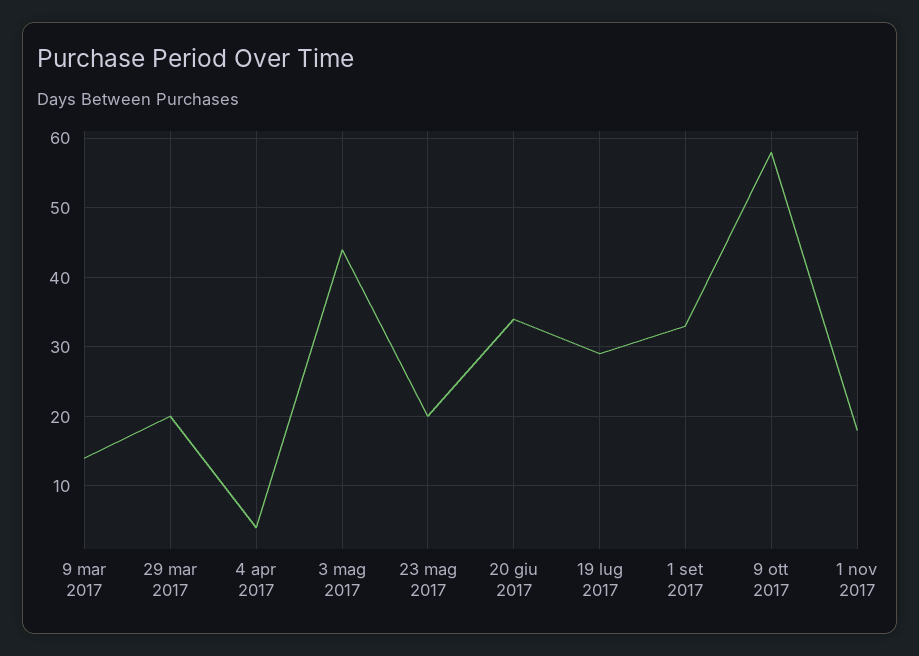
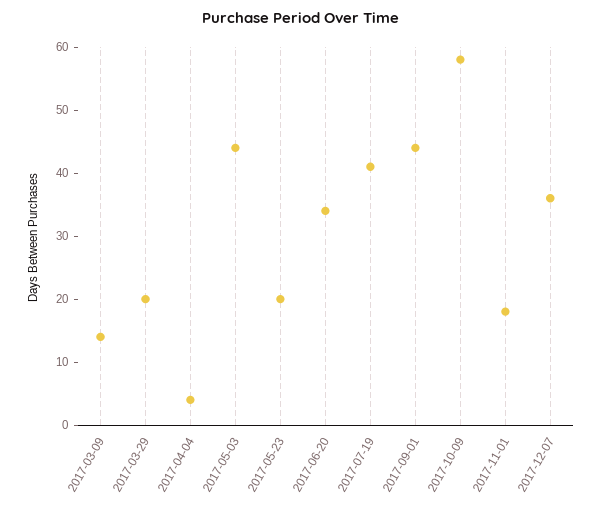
19 lug 2017: 29 -> 40
1 set 2017: 33 -> 45
2017-12-07: none -> 35

